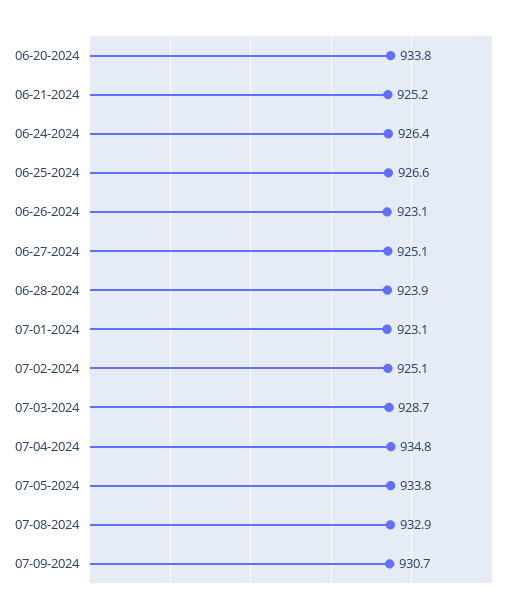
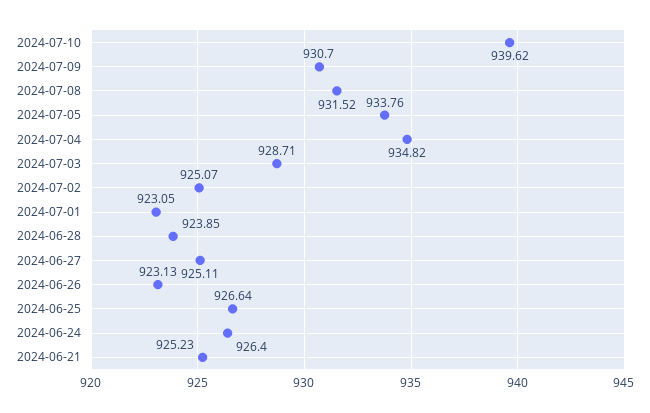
06-20-2024: 933.8 -> none
07-08-2024: 932.9 -> 931.52
2024-07-10: none -> 939.62

